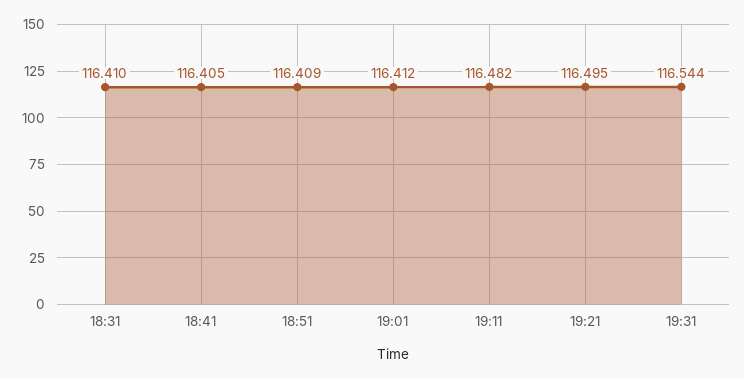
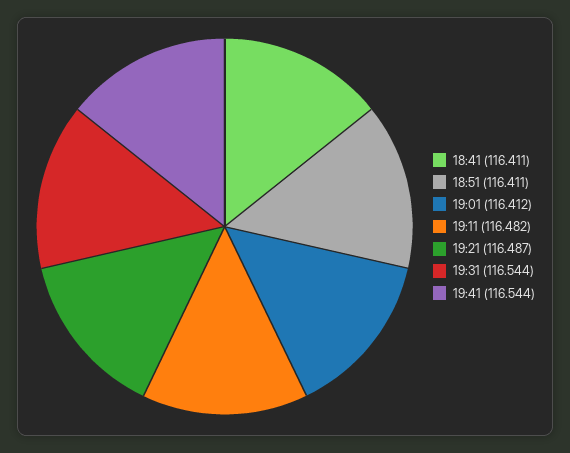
18:31: 116.41 -> none
18:41: 116.405 -> 116.411
18:51: 116.409 -> 116.411
19:21: 116.495 -> 116.487
19:41: none -> 116.544

